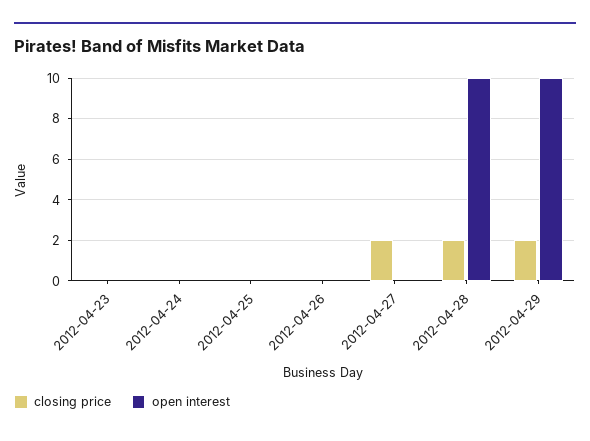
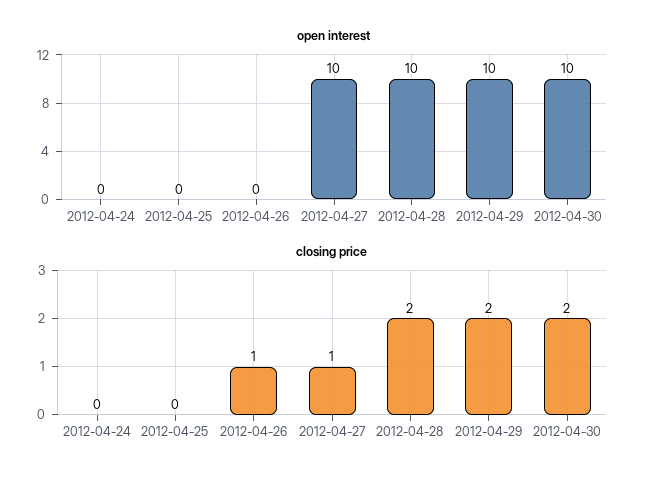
closing price, 2012-04-23: 0 -> none
open interest, 2012-04-23: 0 -> none
closing price, 2012-04-26: 0 -> 1
closing price, 2012-04-27: 2 -> 1
open interest, 2012-04-27: 0 -> 10
open interest, 2012-04-30: none -> 10
closing price, 2012-04-30: none -> 2

